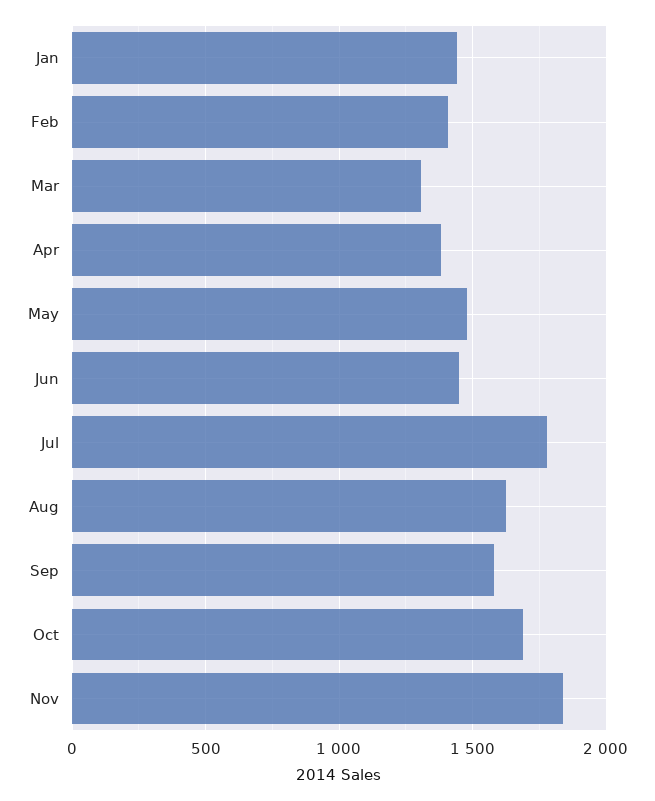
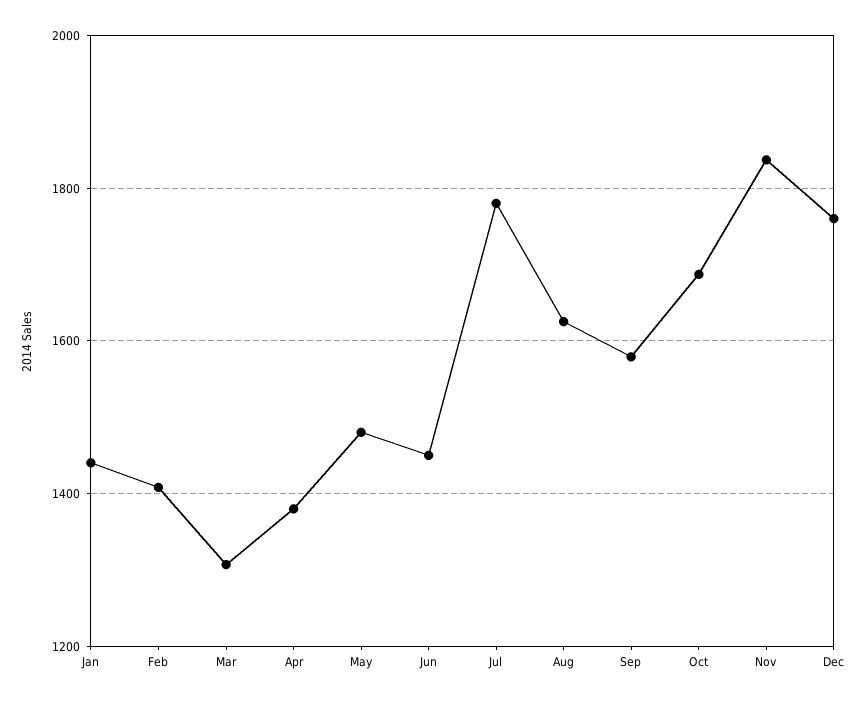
Dec: none -> 1760

